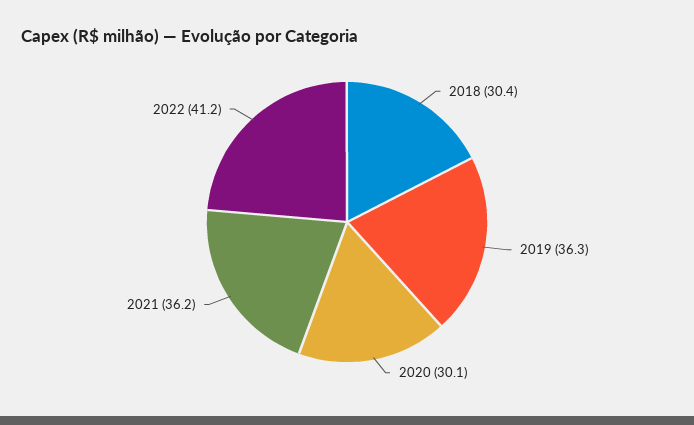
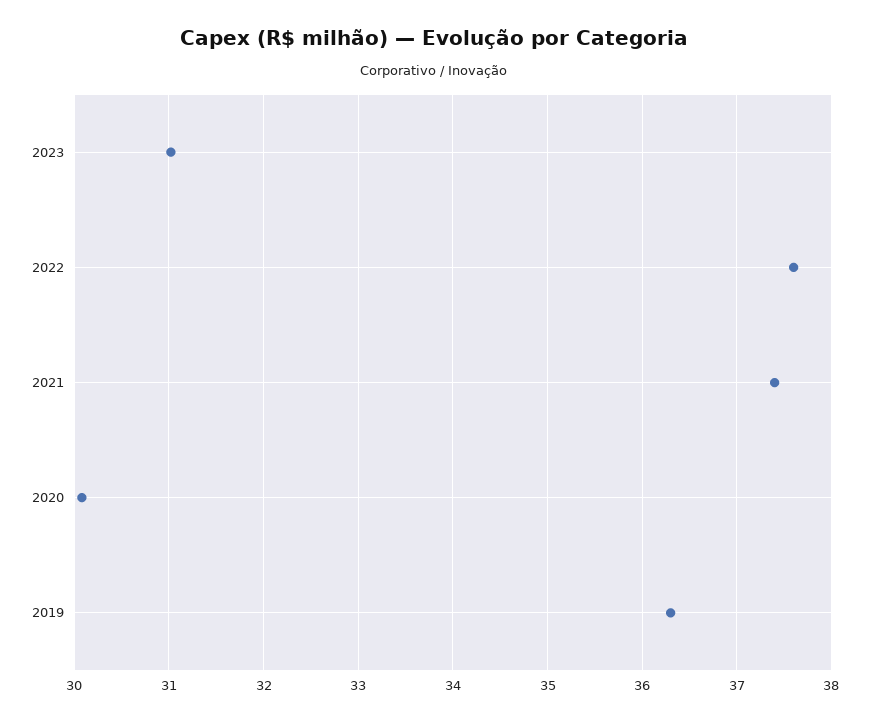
2018: 30.4 -> none
2021: 36.2 -> 37.4
2022: 41.2 -> 37.6
2023: none -> 31

